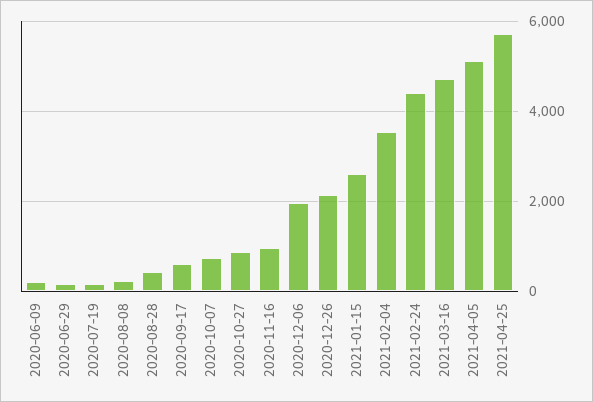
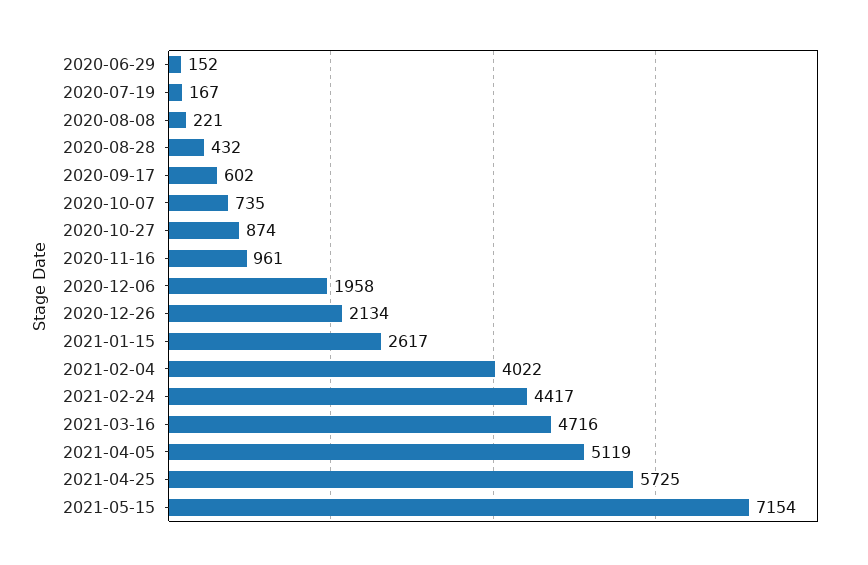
2020-06-09: 200 -> none
2021-02-04: 3600 -> 4022
2021-05-15: none -> 7154

